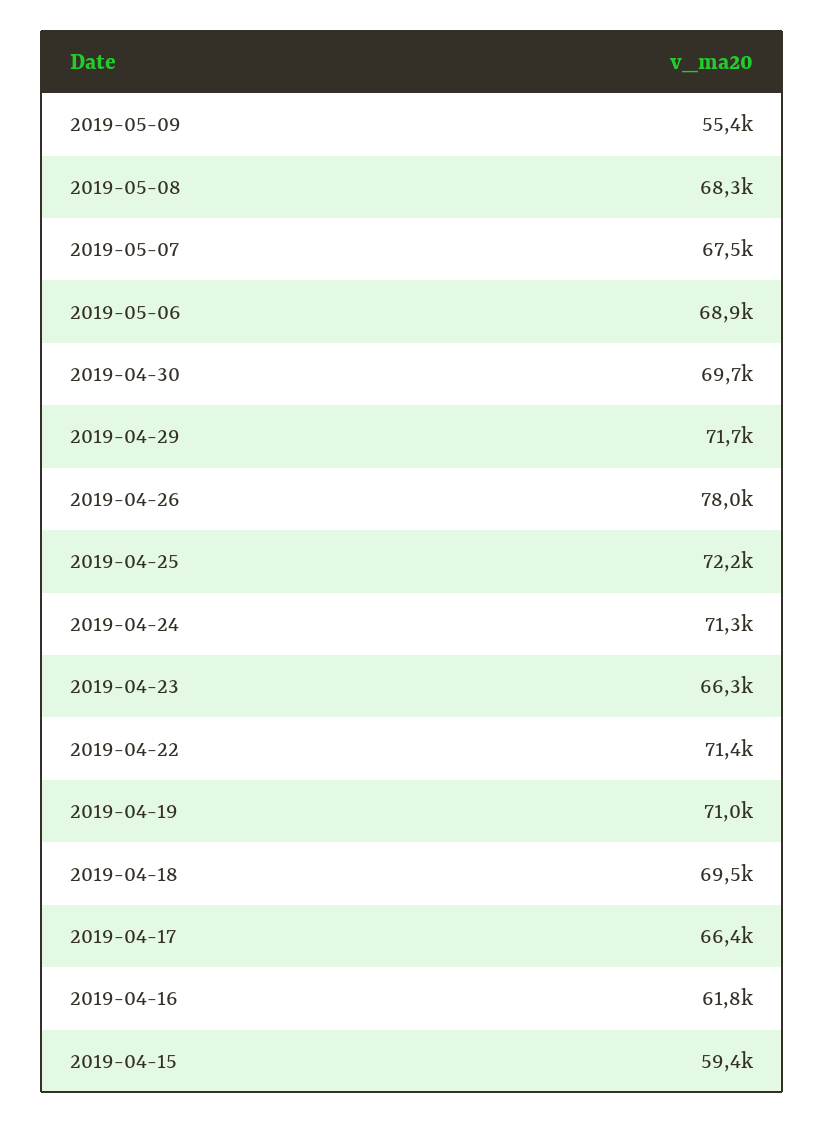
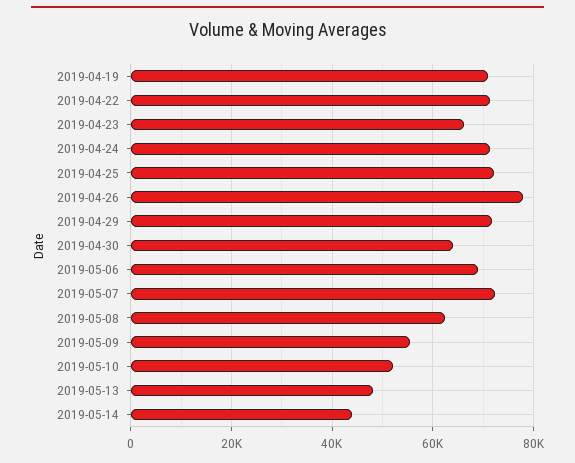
2019-05-08: 68300 -> 62000
2019-05-07: 67500 -> 72000
2019-04-30: 69700 -> 64000
2019-04-18: 69500 -> none
2019-04-17: 66400 -> none
2019-04-16: 61800 -> none
2019-04-15: 59400 -> none
2019-05-10: none -> 52000
2019-05-13: none -> 48000
2019-05-14: none -> 44000

